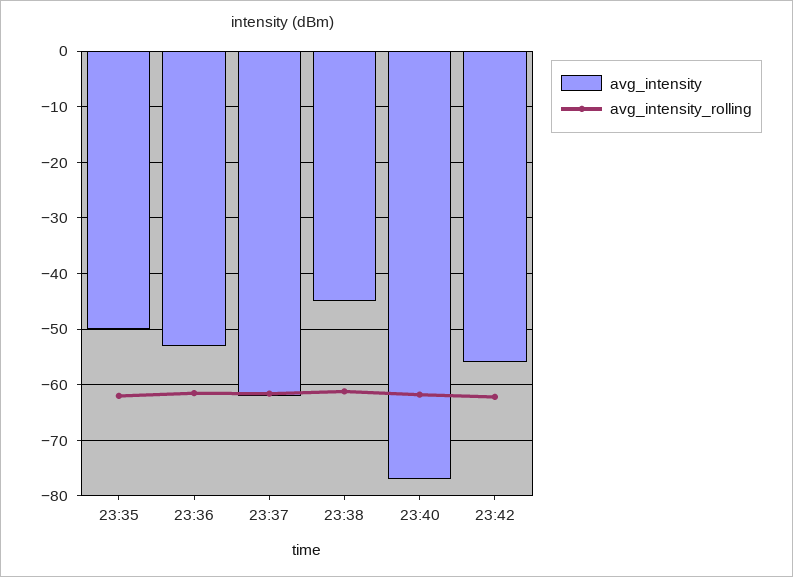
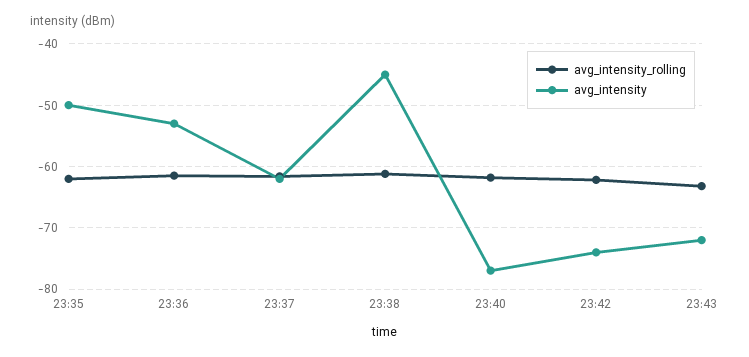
avg_intensity, 23:42: -56 -> -74
avg_intensity_rolling, 23:43: none -> -63
avg_intensity, 23:43: none -> -72

